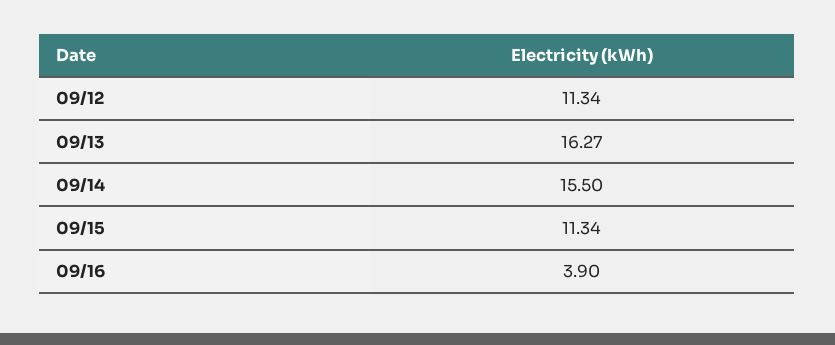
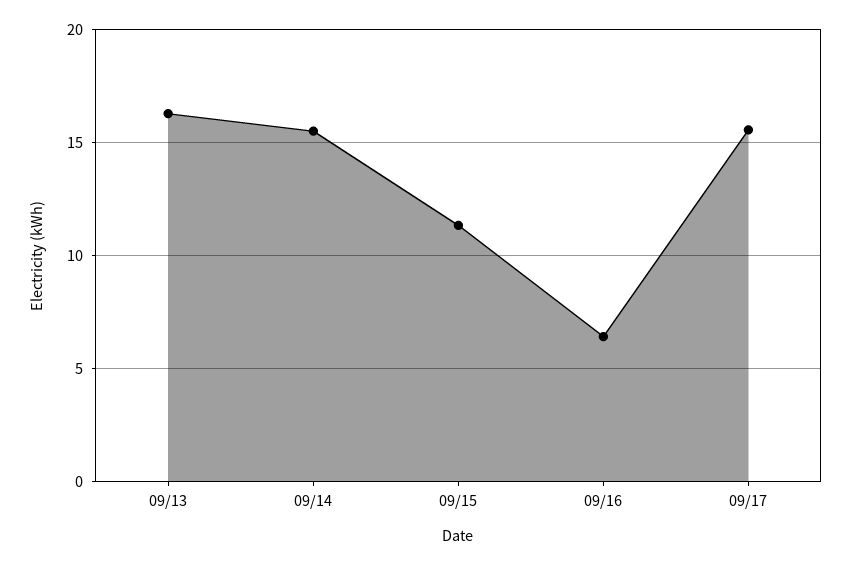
09/12: 11.34 -> none
09/16: 3.9 -> 6.5
09/17: none -> 15.5

